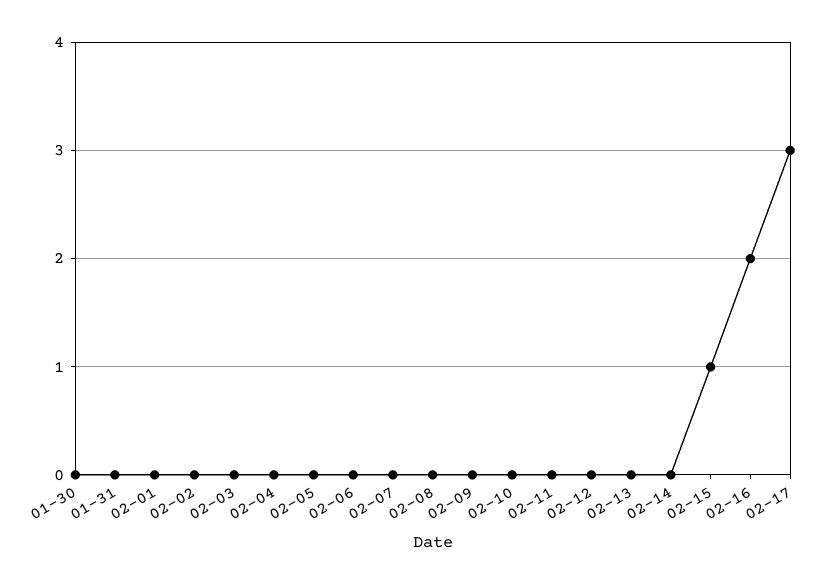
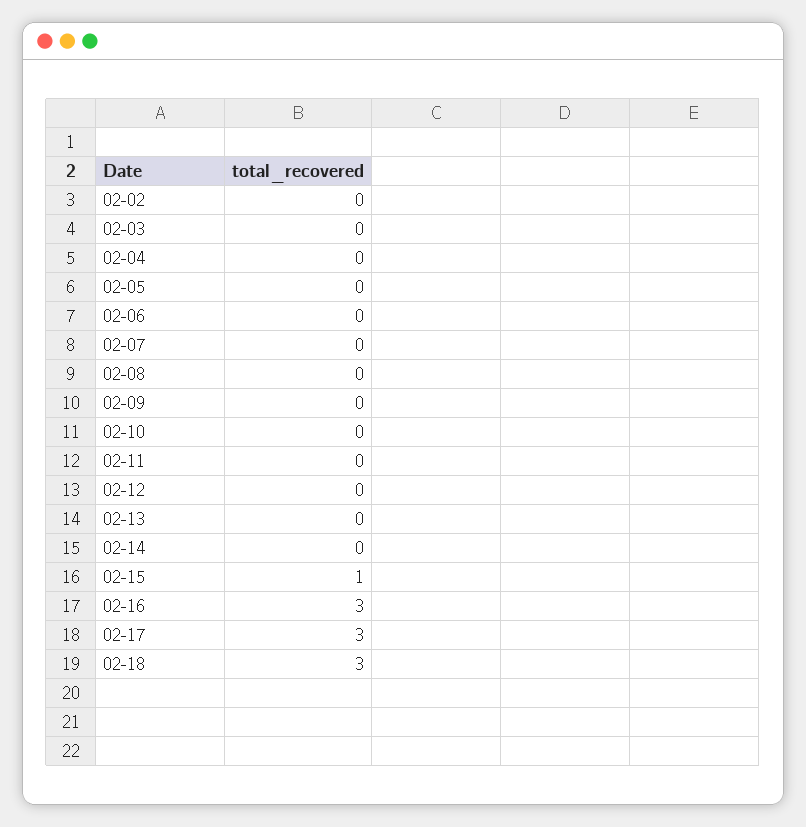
01-30: 0 -> none
01-31: 0 -> none
02-01: 0 -> none
02-16: 2 -> 3
02-18: none -> 3

